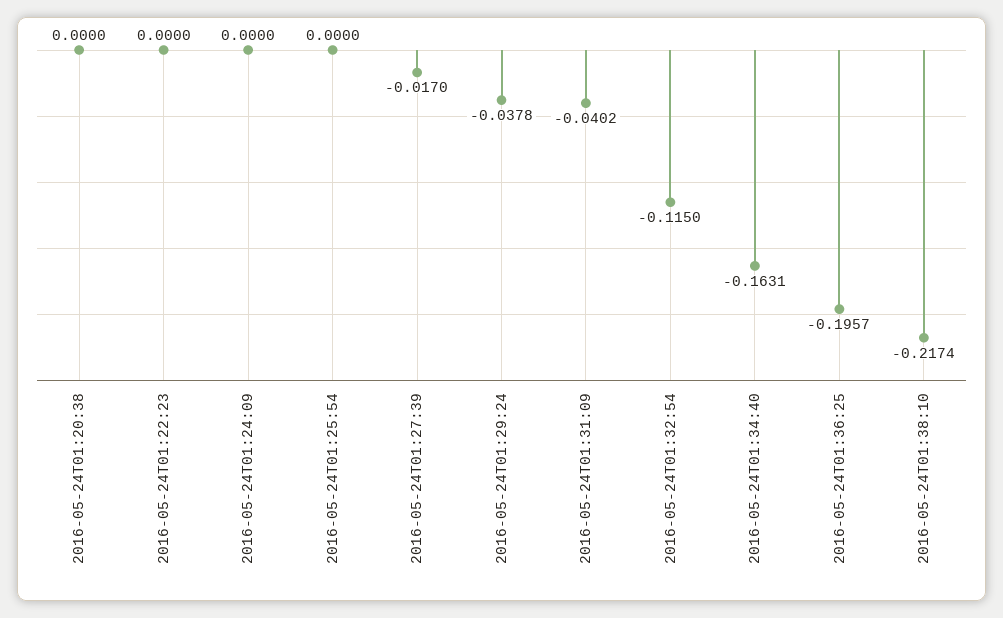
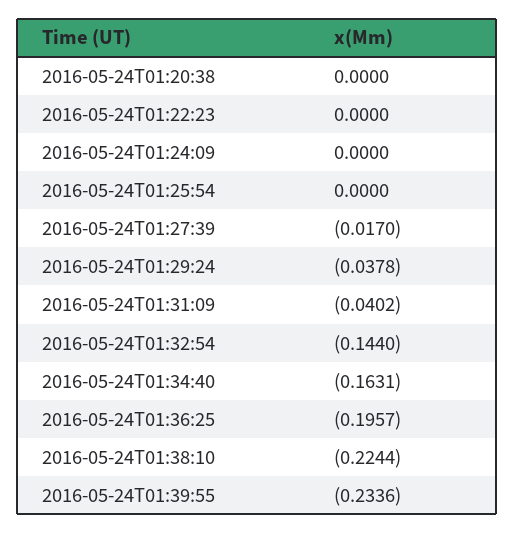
2016-05-24T01:32:54: -0.115 -> -0.144
2016-05-24T01:38:10: -0.2174 -> -0.2244
2016-05-24T01:39:55: none -> -0.2336

